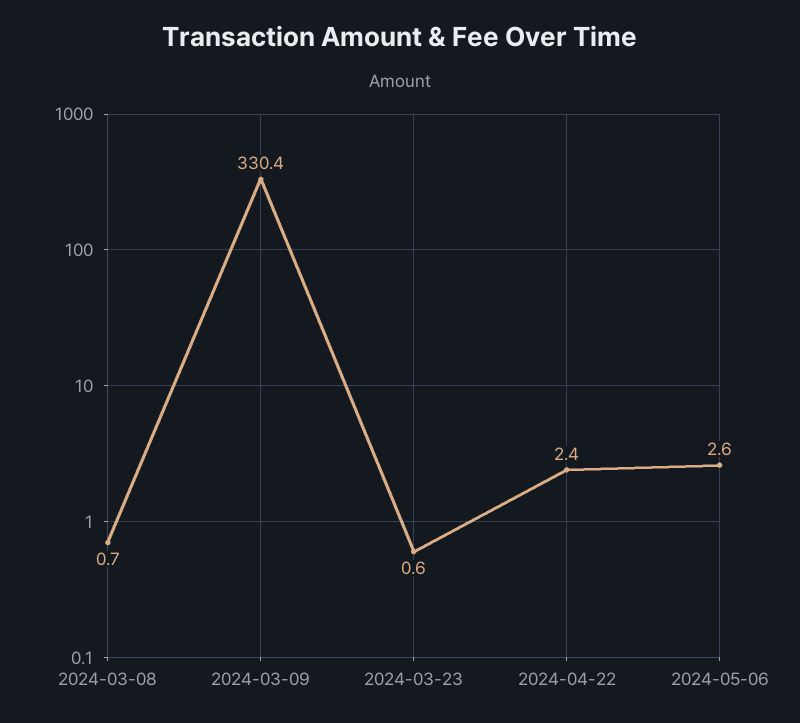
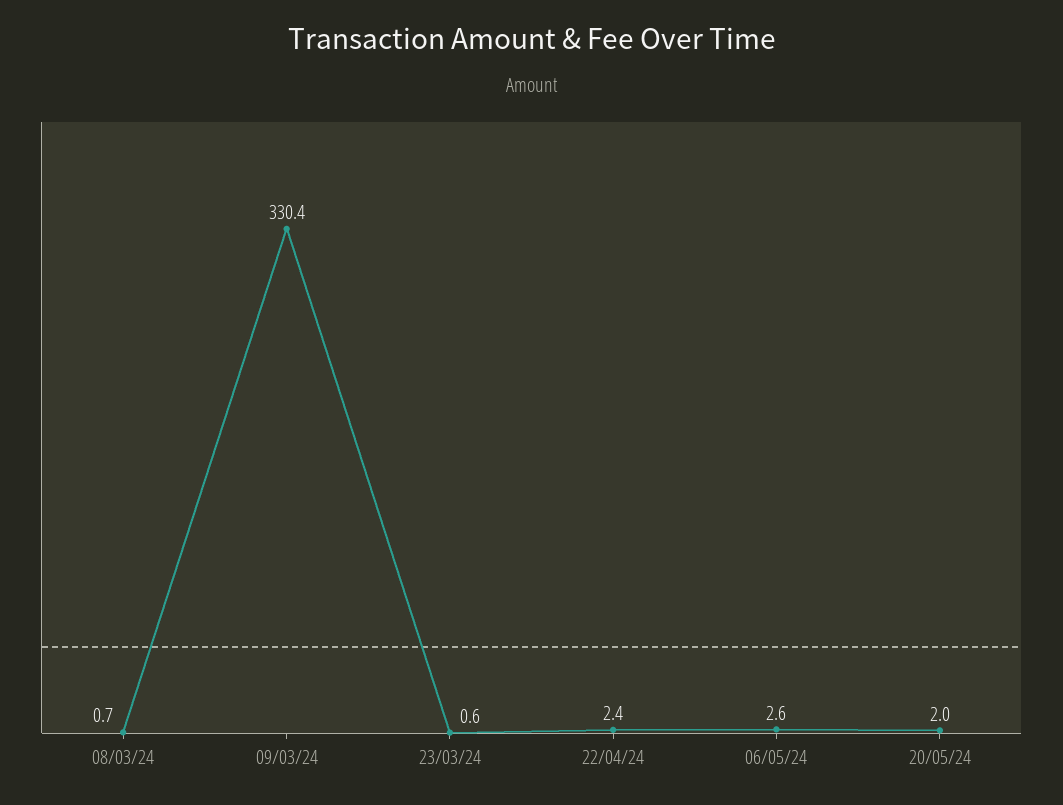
20/05/24: none -> 2

